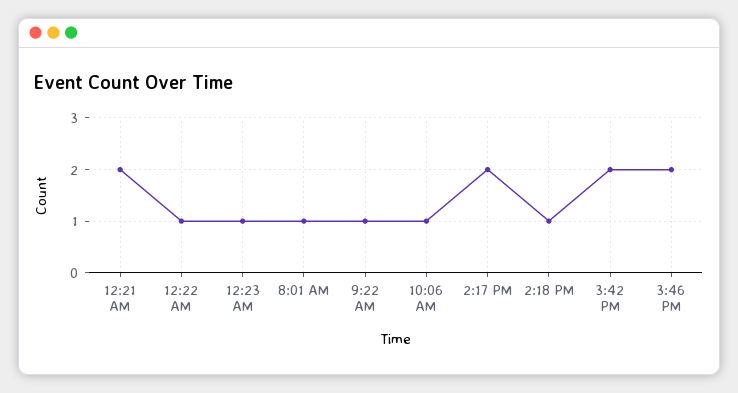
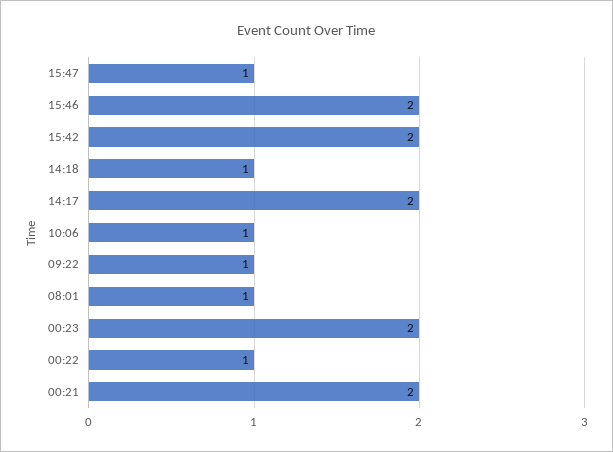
12:23 AM: 1 -> 2
15:47: none -> 1

